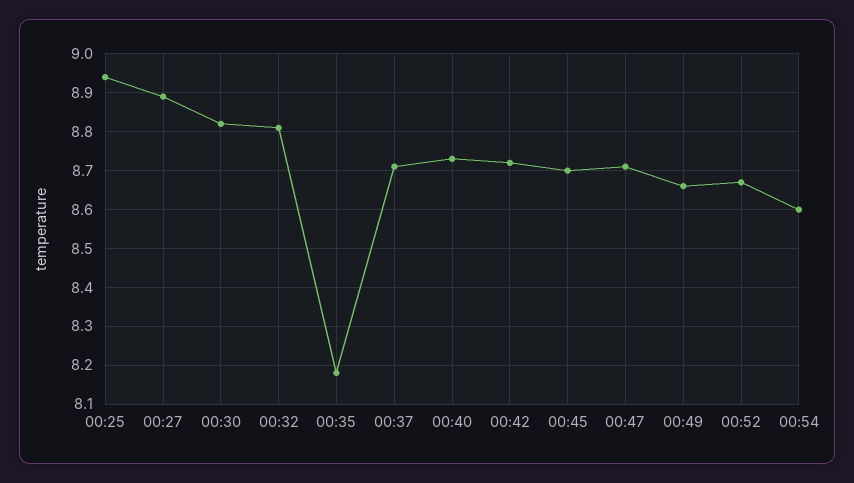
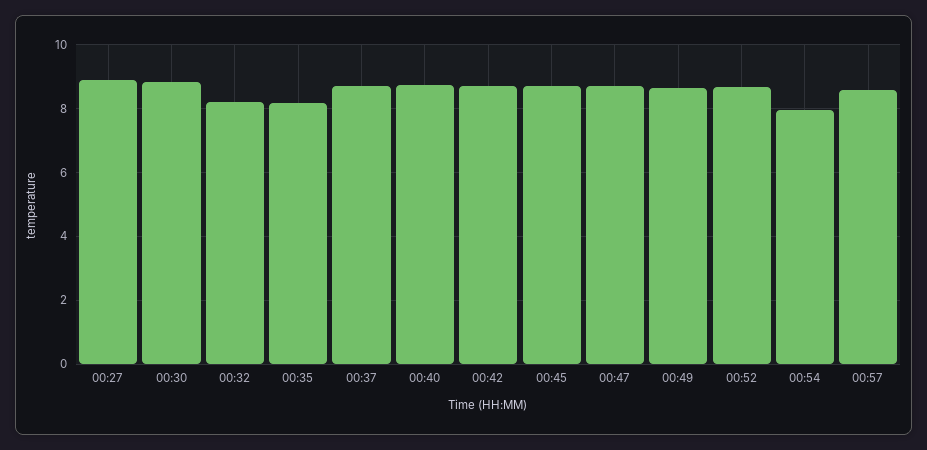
00:25: 8.95 -> none
00:32: 8.8 -> 8.2
00:54: 8.6 -> 8
00:57: none -> 8.6

